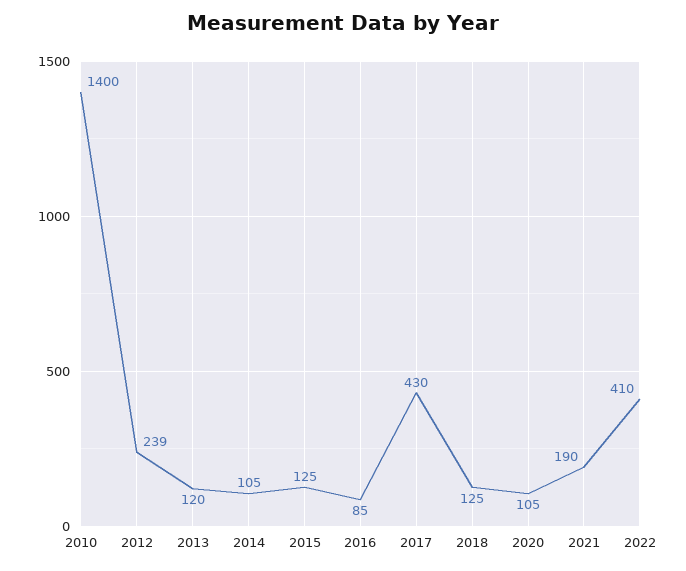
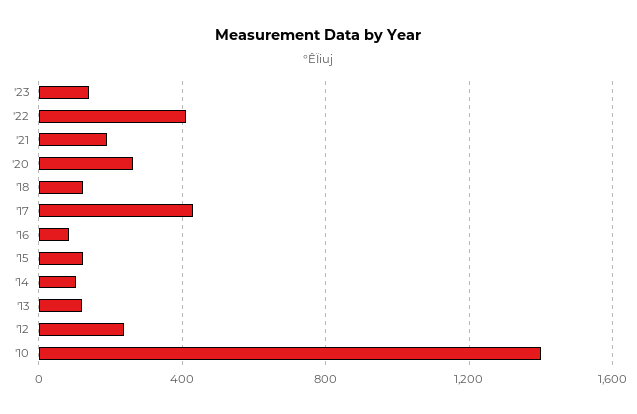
2020: 105 -> 250
'23: none -> 150

